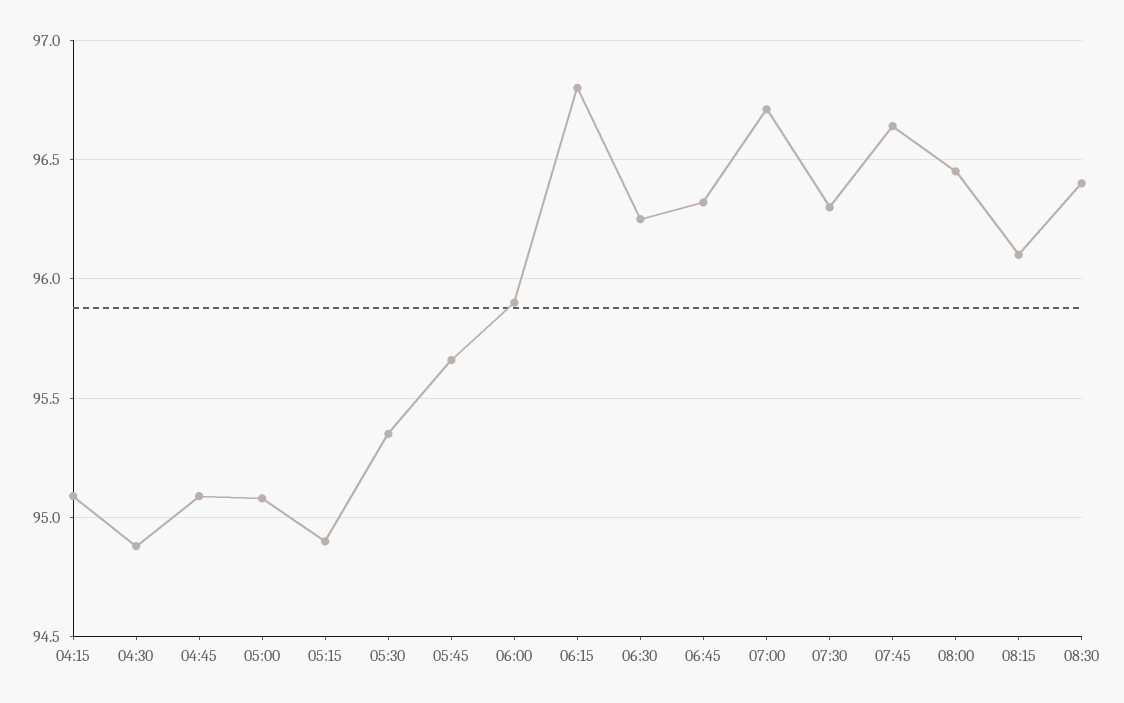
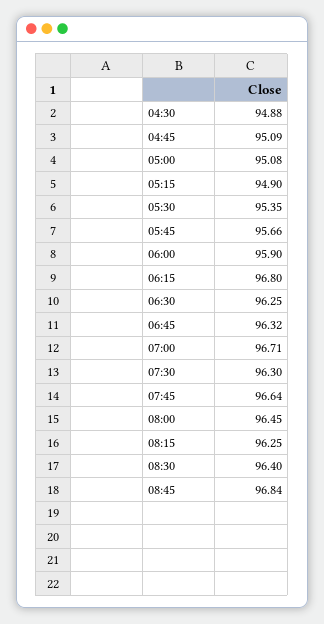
04:15: 95.1 -> none
08:15: 96.1 -> 96.25
08:45: none -> 96.84

